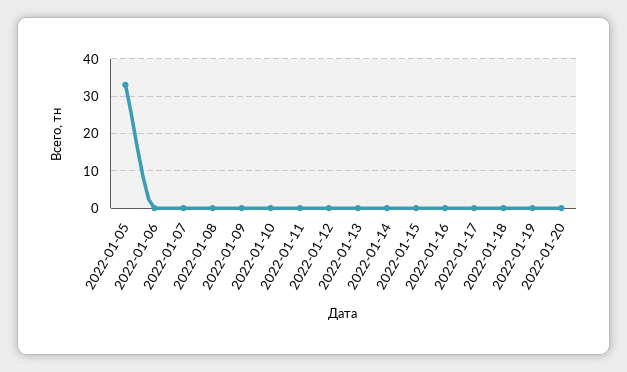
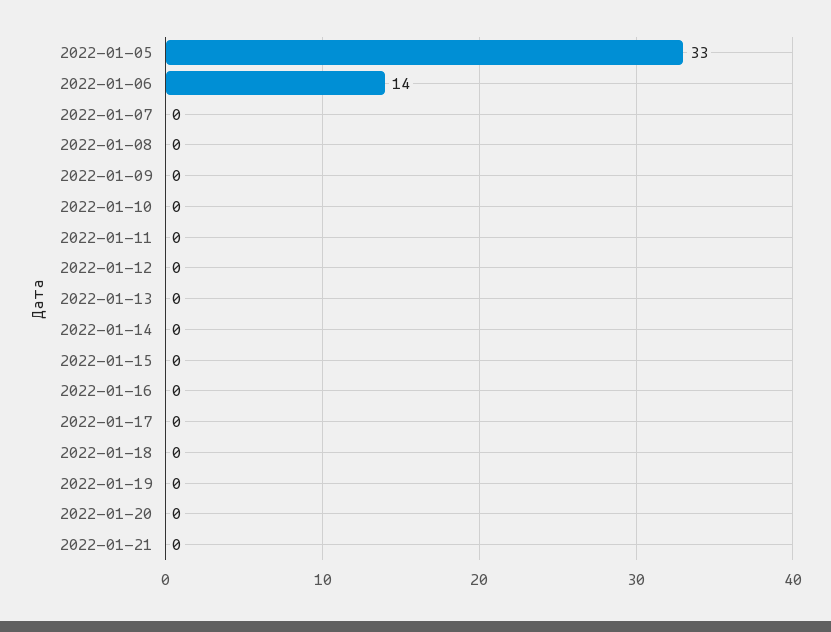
2022-01-06: 0 -> 14
2022-01-21: none -> 0

